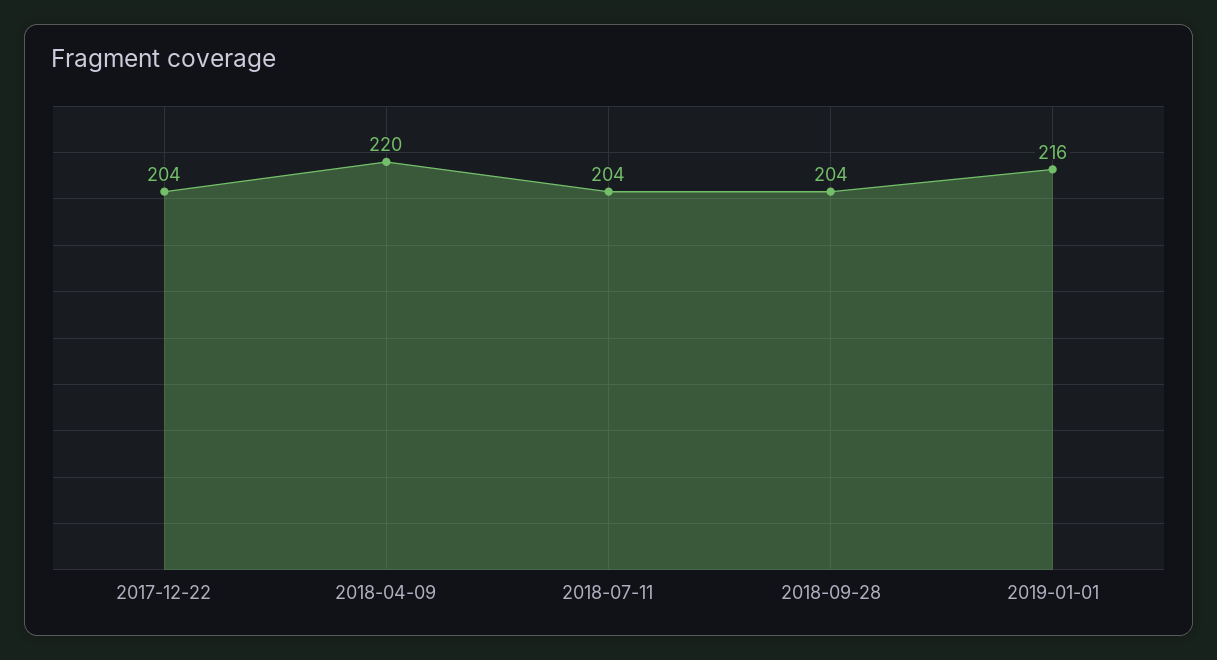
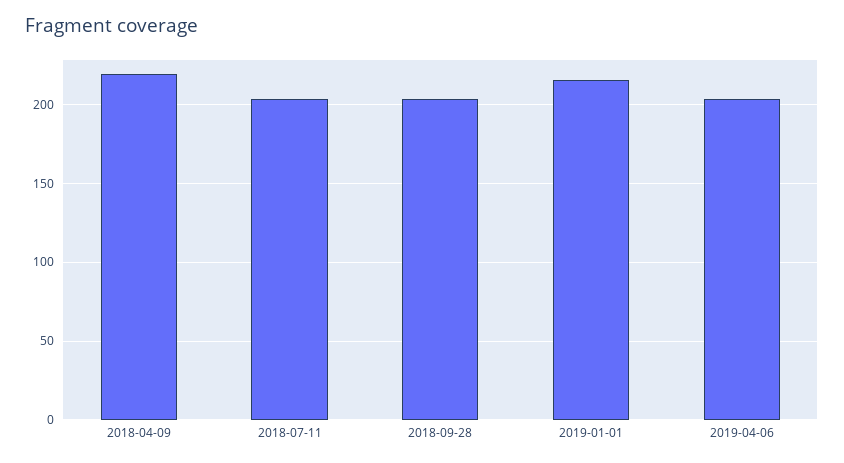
2017-12-22: 204 -> none
2019-04-06: none -> 205

